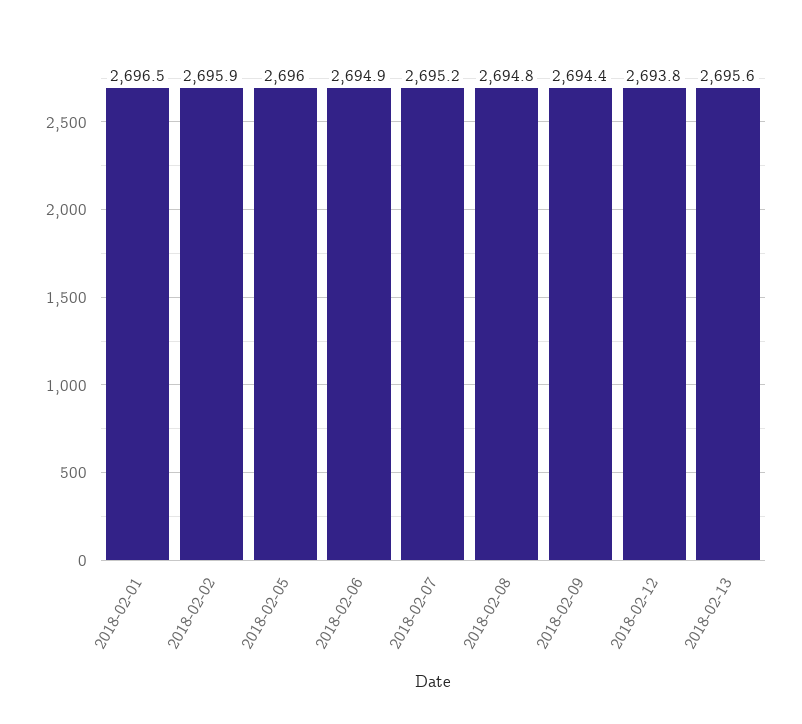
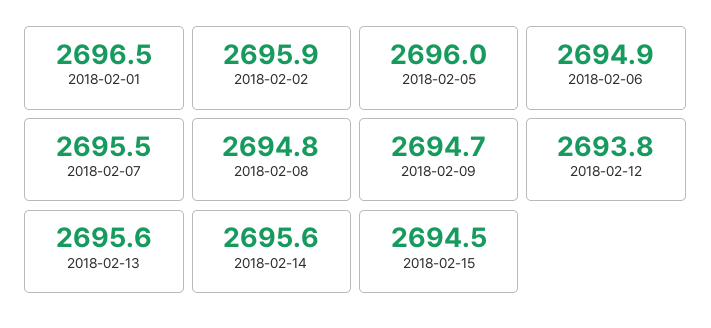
2018-02-07: 2695.2 -> 2695.5
2018-02-09: 2694.4 -> 2694.7
2018-02-14: none -> 2695.6
2018-02-15: none -> 2694.5

